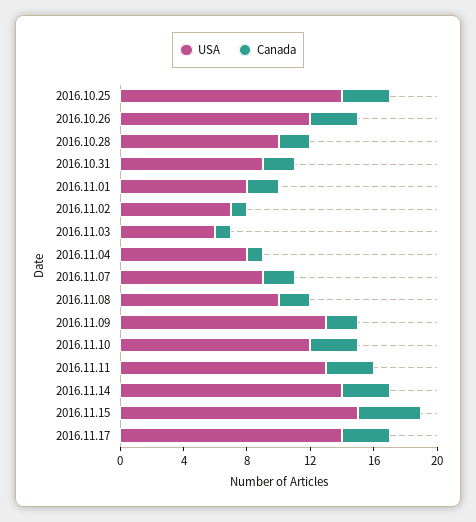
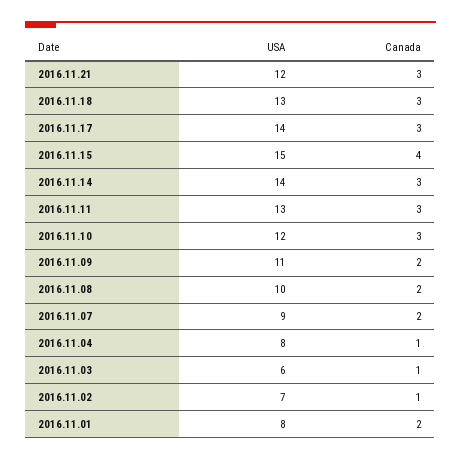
USA, 2016.10.25: 14 -> none
Canada, 2016.10.25: 3 -> none
USA, 2016.10.26: 12 -> none
Canada, 2016.10.26: 3 -> none
USA, 2016.10.28: 10 -> none
Canada, 2016.10.28: 2 -> none
USA, 2016.10.31: 9 -> none
Canada, 2016.10.31: 2 -> none
USA, 2016.11.09: 13 -> 11
USA, 2016.11.21: none -> 12
Canada, 2016.11.21: none -> 3
USA, 2016.11.18: none -> 13
Canada, 2016.11.18: none -> 3

